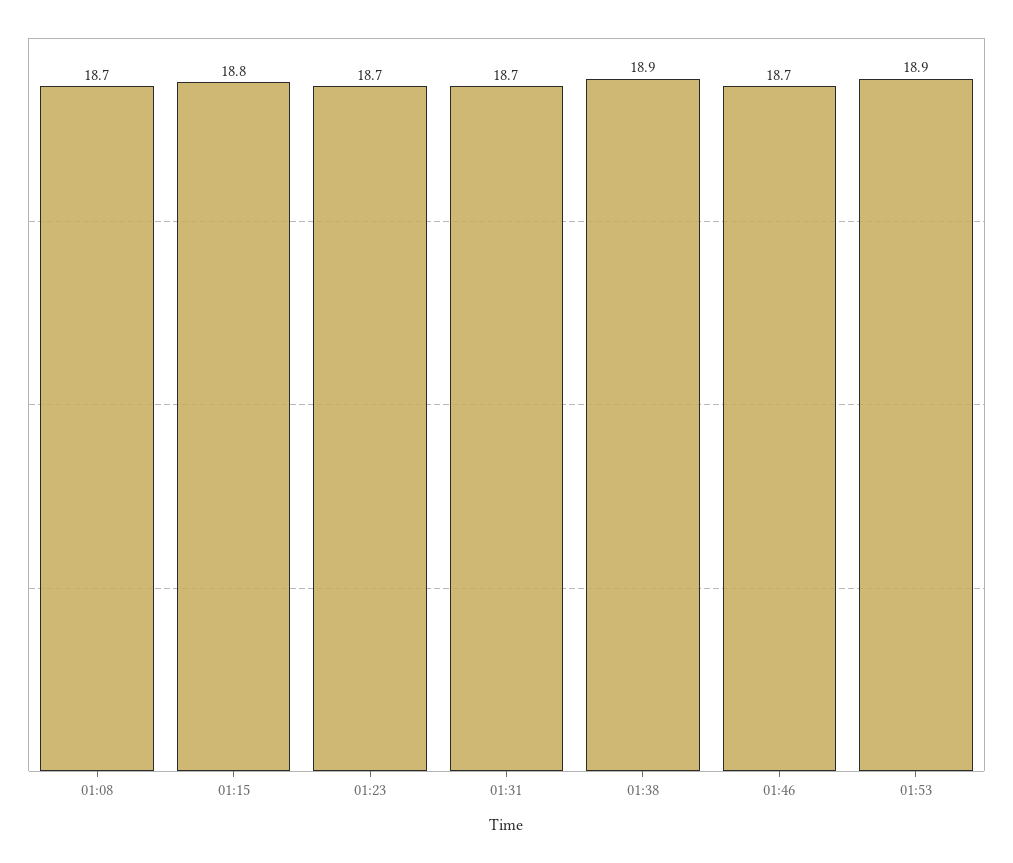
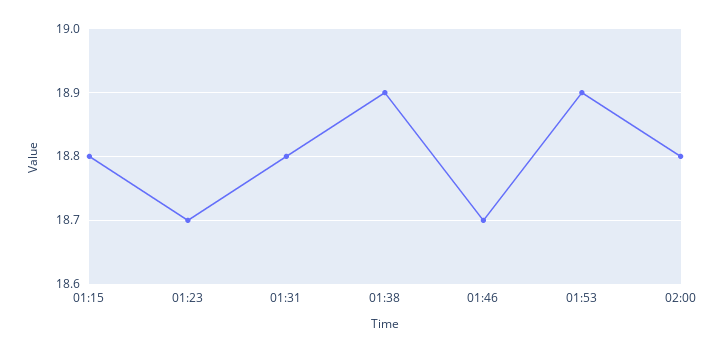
01:08: 18.7 -> none
01:31: 18.7 -> 18.8
02:00: none -> 18.8

